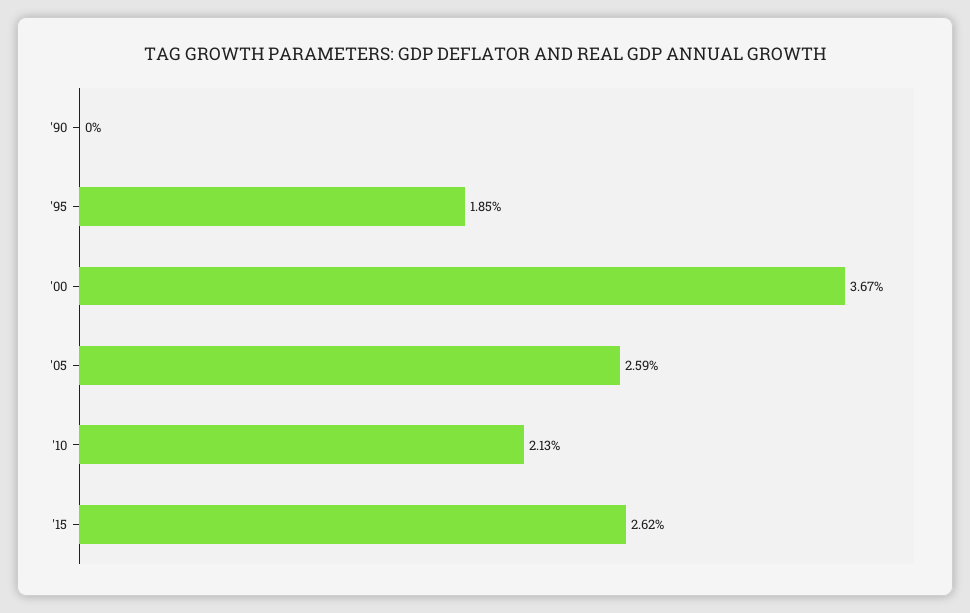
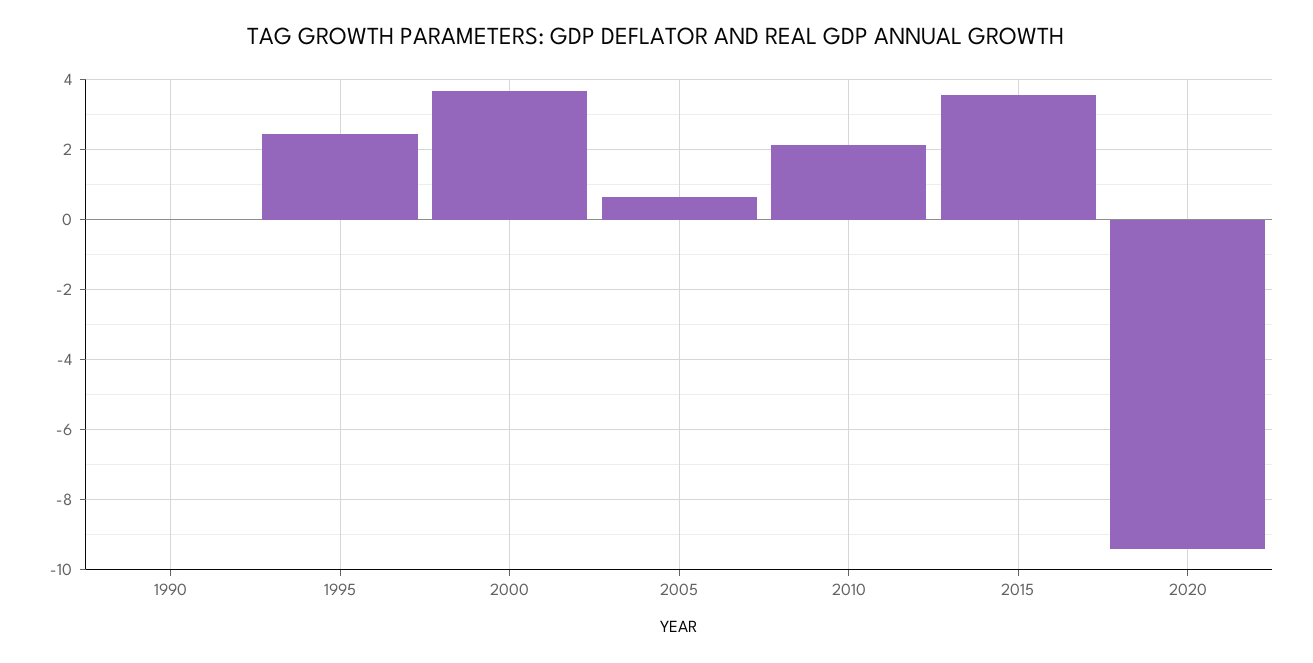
'95: 1.85 -> 2.4
'05: 2.59 -> 0.6
'15: 2.62 -> 3.6
2020: none -> -9.4

